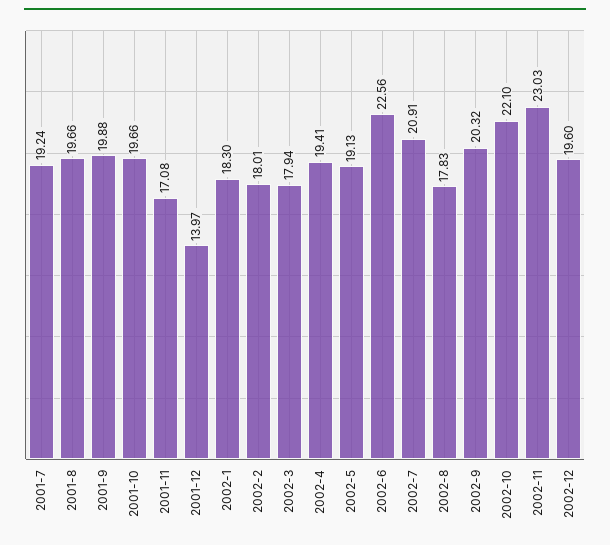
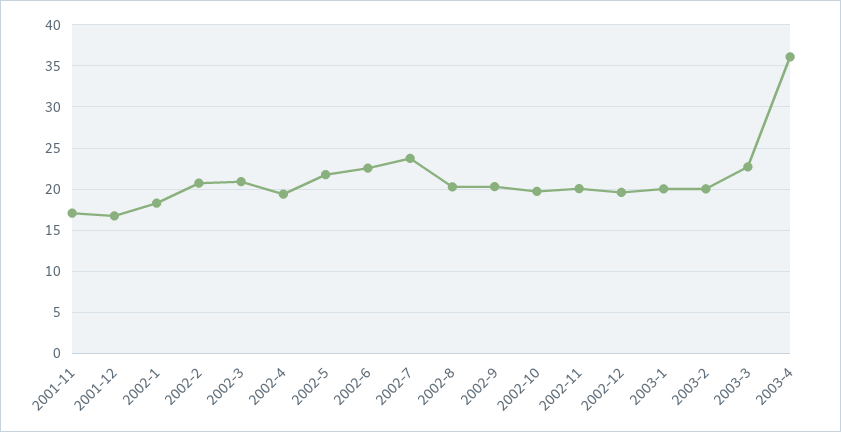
2001-7: 19.24 -> none
2001-8: 19.66 -> none
2001-9: 19.88 -> none
2001-10: 19.66 -> none
2001-12: 13.97 -> 17
2002-2: 18.01 -> 21
2002-3: 17.94 -> 21
2002-5: 19.13 -> 22
2002-7: 20.91 -> 24
2002-8: 17.83 -> 20
2002-10: 22.1 -> 20
2002-11: 23.03 -> 20
2003-1: none -> 20
2003-2: none -> 20
2003-3: none -> 23
2003-4: none -> 36

